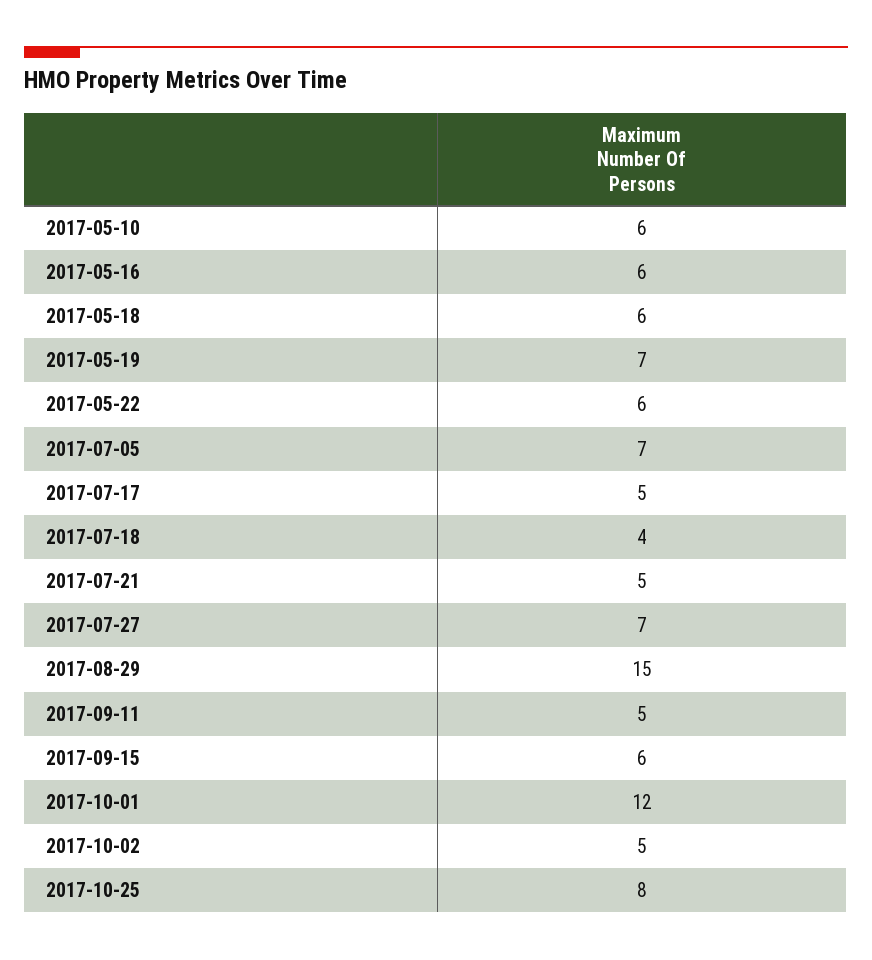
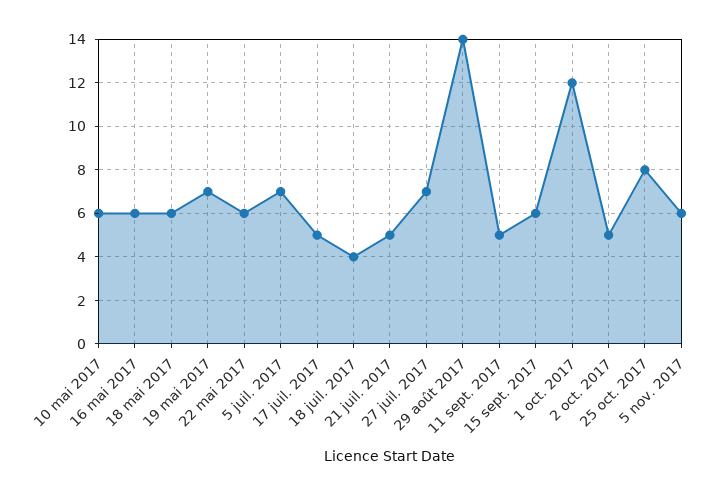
2017-08-29: 15 -> 14
5 nov. 2017: none -> 6

